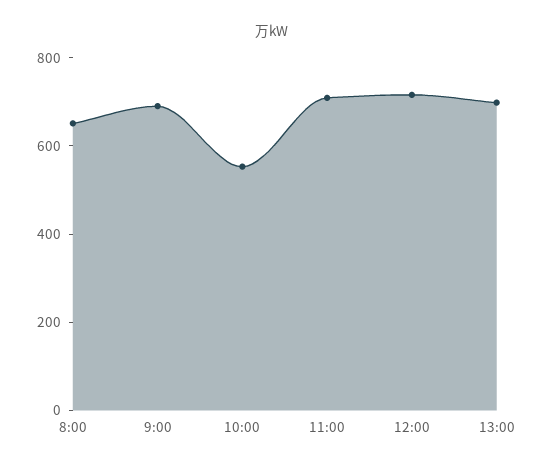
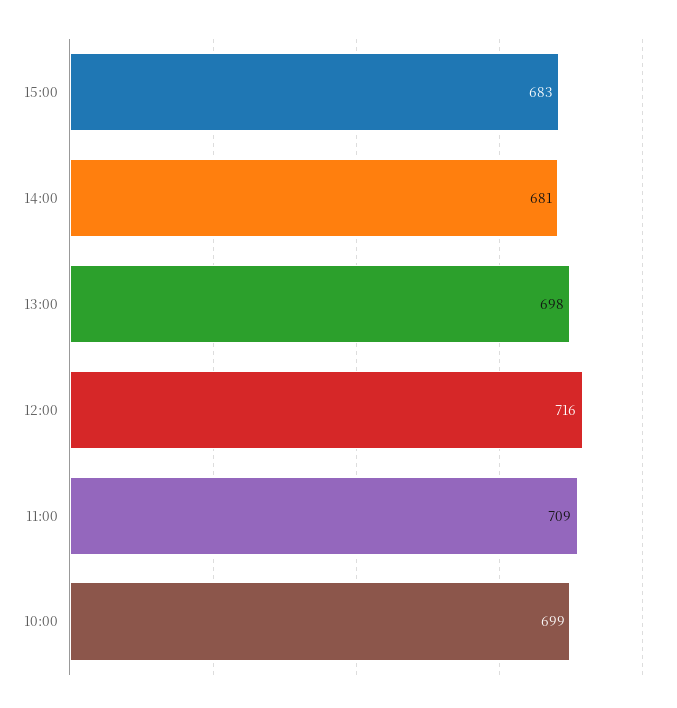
8:00: 650 -> none
9:00: 700 -> none
10:00: 550 -> 699
15:00: none -> 683
14:00: none -> 681

